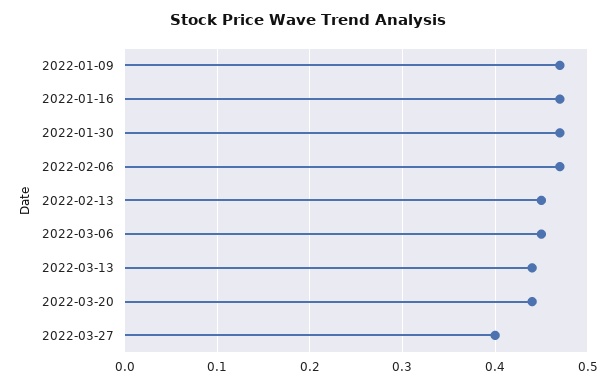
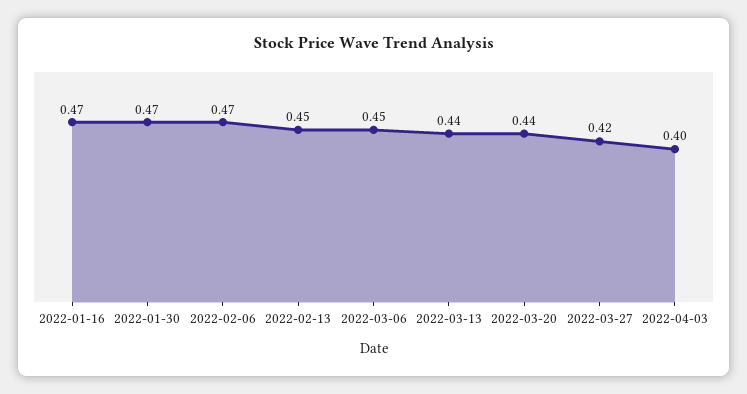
2022-01-09: 0.47 -> none
2022-03-27: 0.4 -> 0.42
2022-04-03: none -> 0.4

